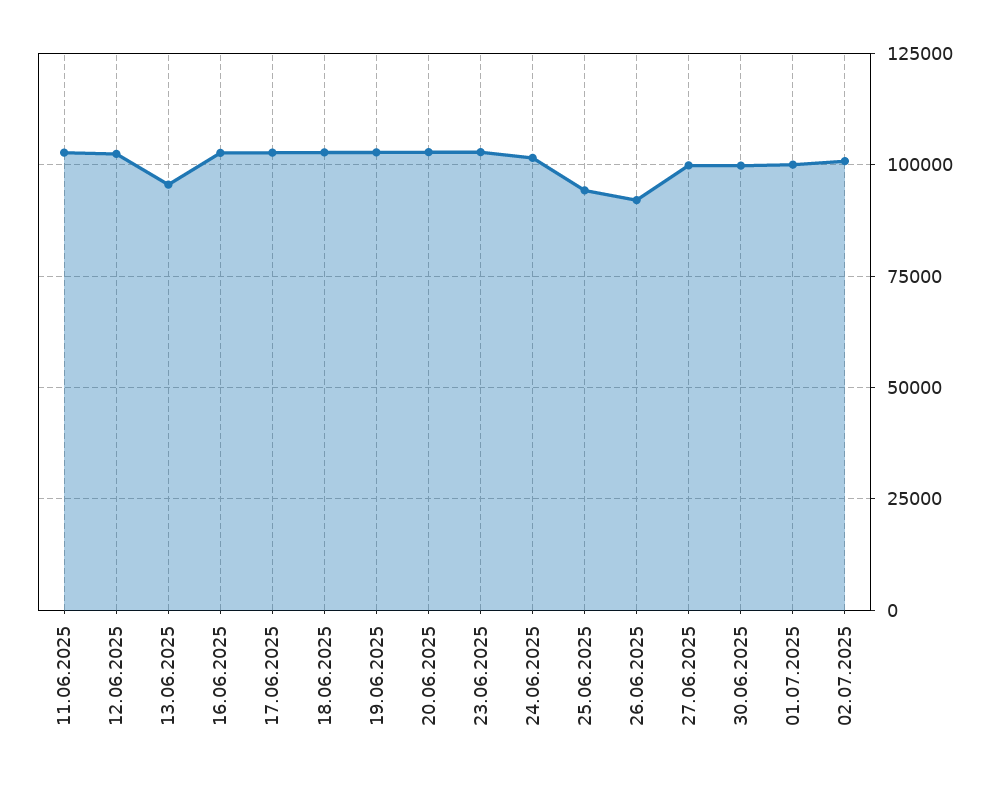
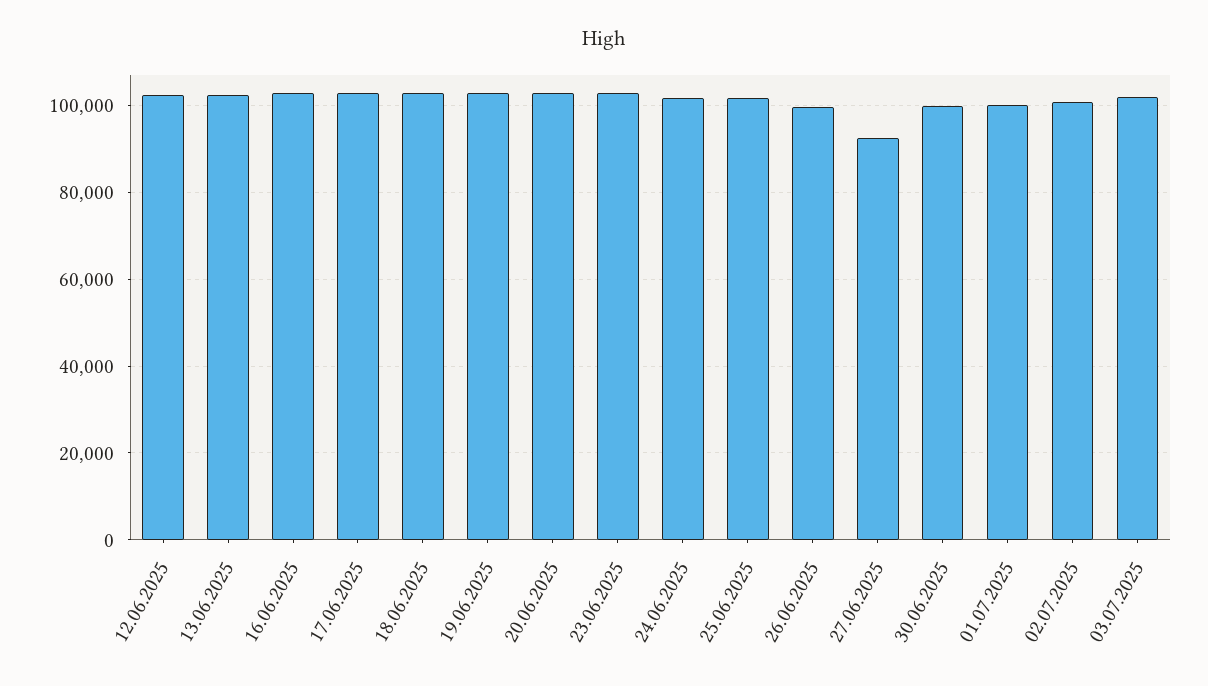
11.06.2025: 102500 -> none
13.06.2025: 95000 -> 102000
25.06.2025: 95000 -> 102000
26.06.2025: 92500 -> 100000
27.06.2025: 100000 -> 92000
03.07.2025: none -> 102000

